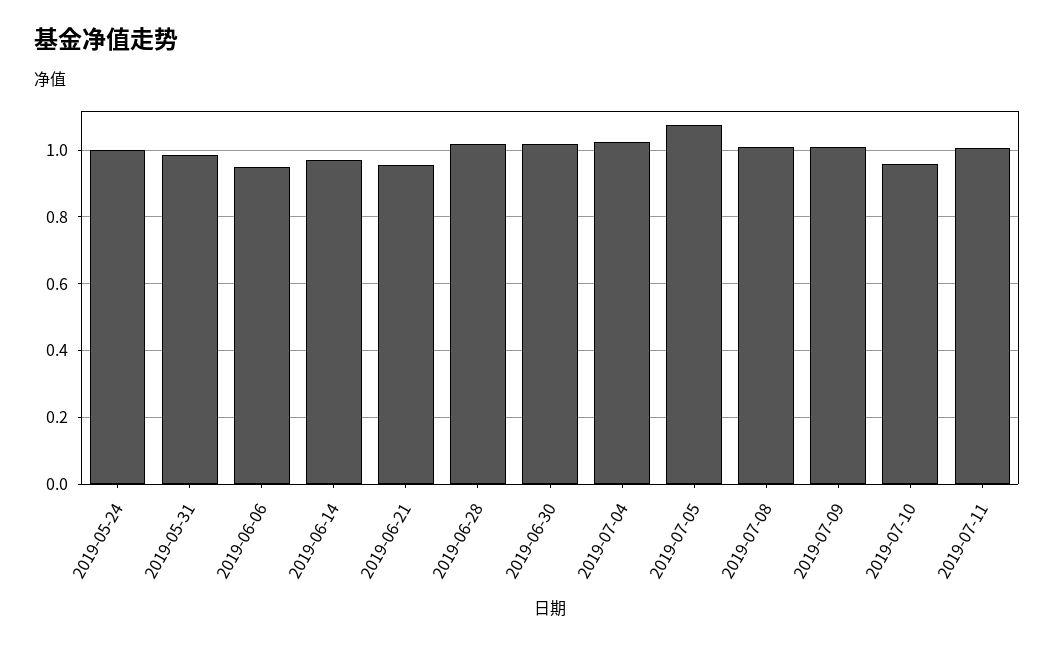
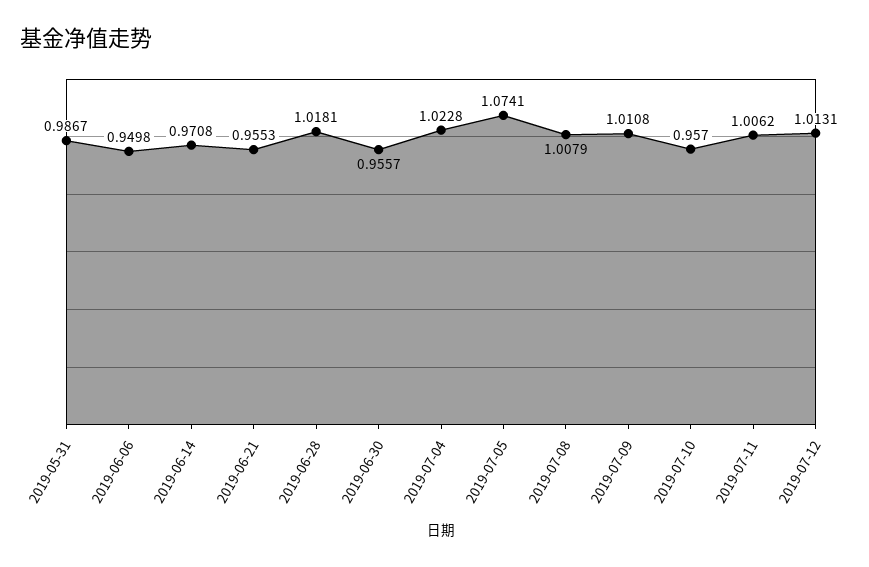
2019-05-24: 1 -> none
2019-06-30: 1.02 -> 0.9557
2019-07-12: none -> 1.0131

